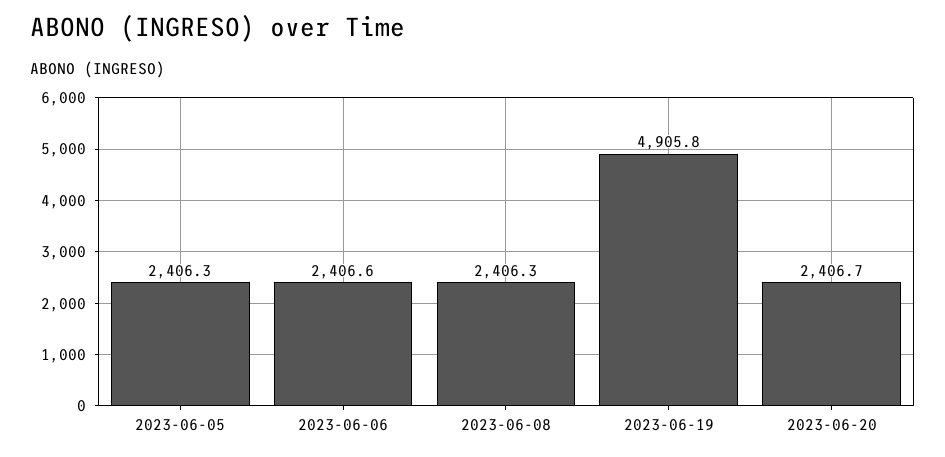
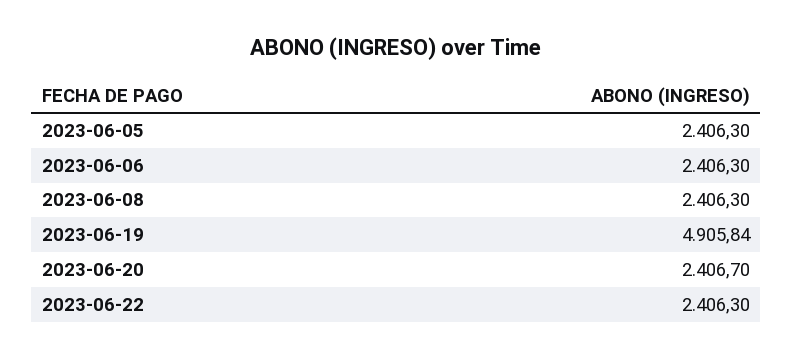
2023-06-06: 2406.6 -> 2406.3
2023-06-22: none -> 2406.3

